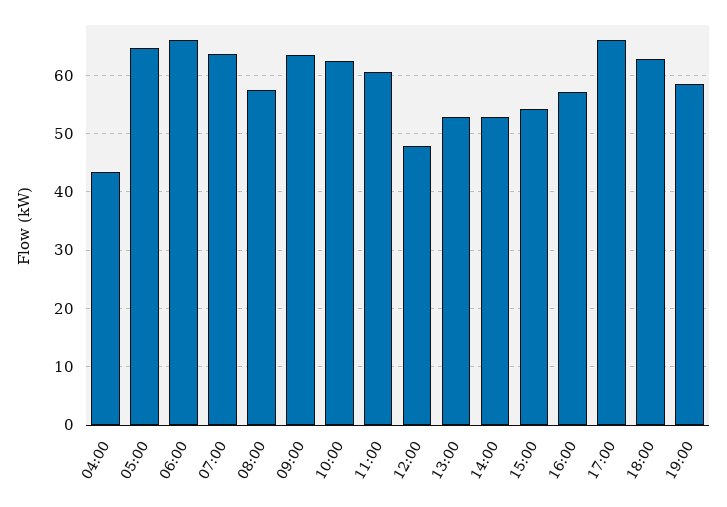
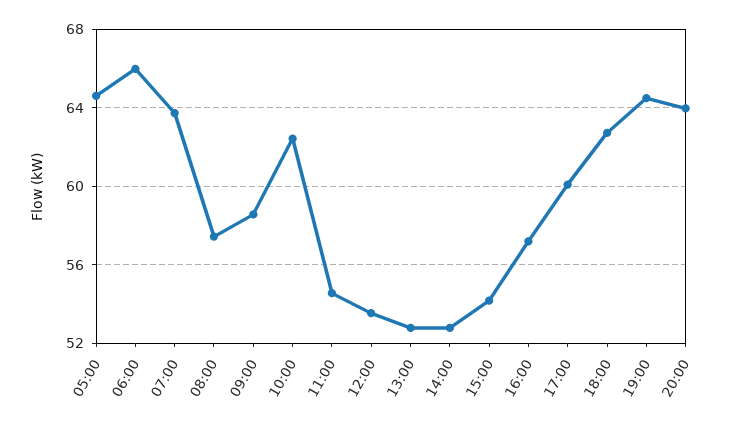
04:00: 44 -> none
09:00: 64 -> 58.5
11:00: 60 -> 54.5
12:00: 48 -> 53.5
17:00: 66 -> 60
19:00: 58 -> 64.5
20:00: none -> 64

